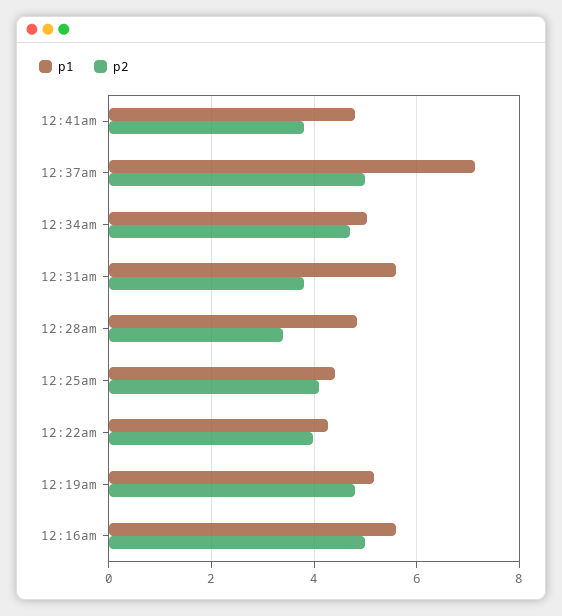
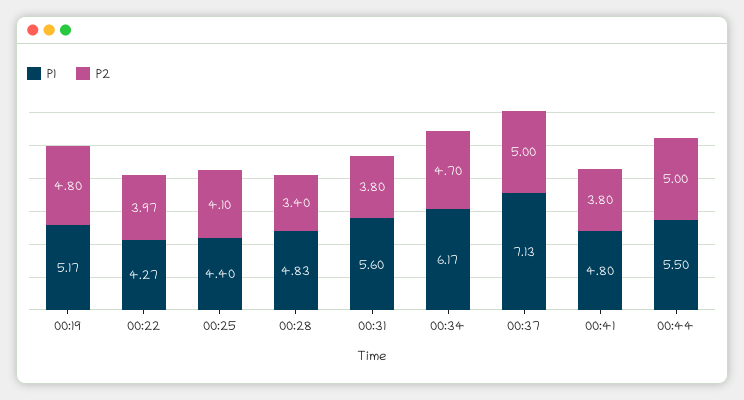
p1, 12:34am: 5 -> 6.17
p1, 12:16am: 5.6 -> none
p2, 12:16am: 5 -> none
p1, 00:44: none -> 5.5
p2, 00:44: none -> 5

